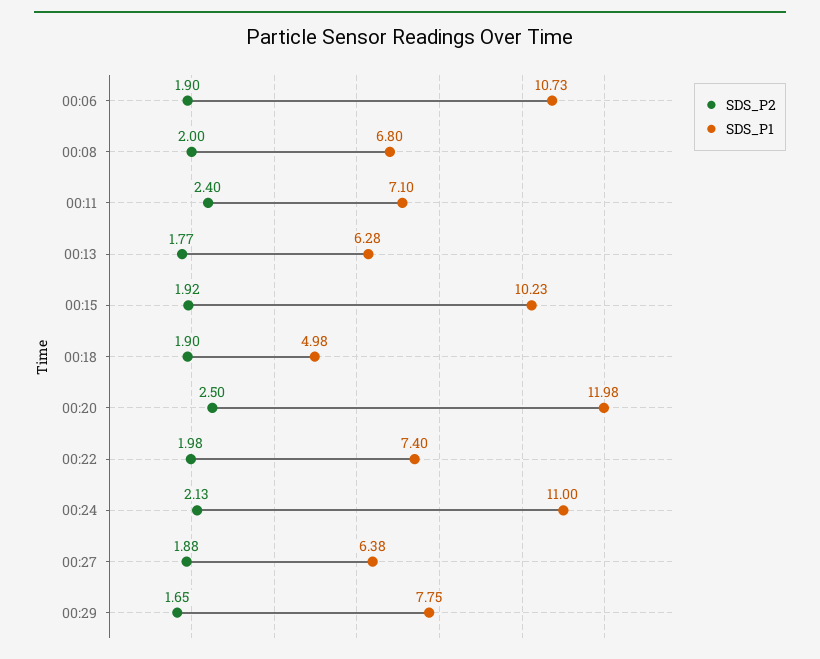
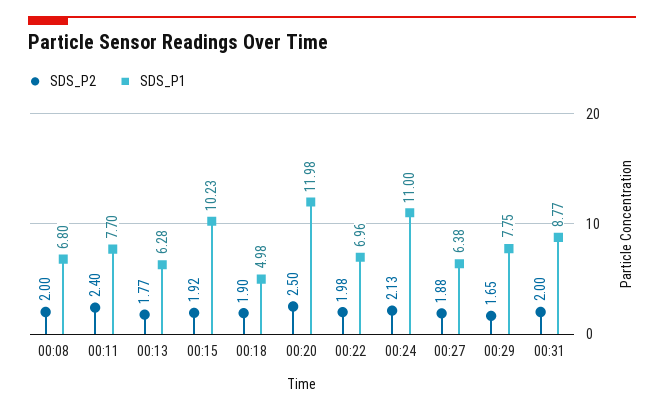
SDS_P2, 00:06: 1.9 -> none
SDS_P1, 00:06: 10.73 -> none
SDS_P1, 00:11: 7.1 -> 7.7
SDS_P1, 00:22: 7.4 -> 6.96
SDS_P2, 00:31: none -> 2
SDS_P1, 00:31: none -> 8.77

